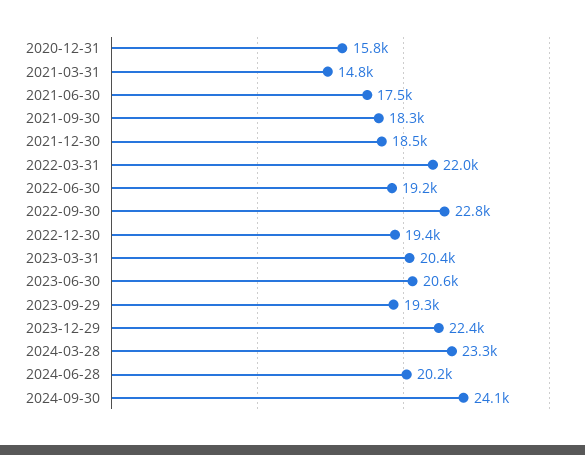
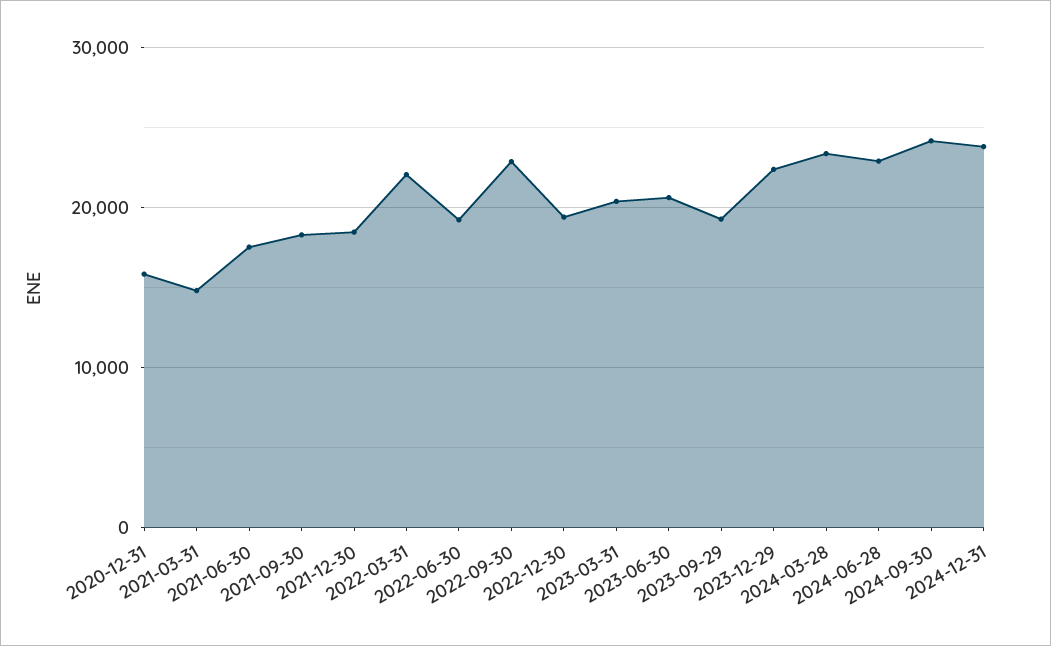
2024-06-28: 20200 -> 23000
2024-12-31: none -> 24000

